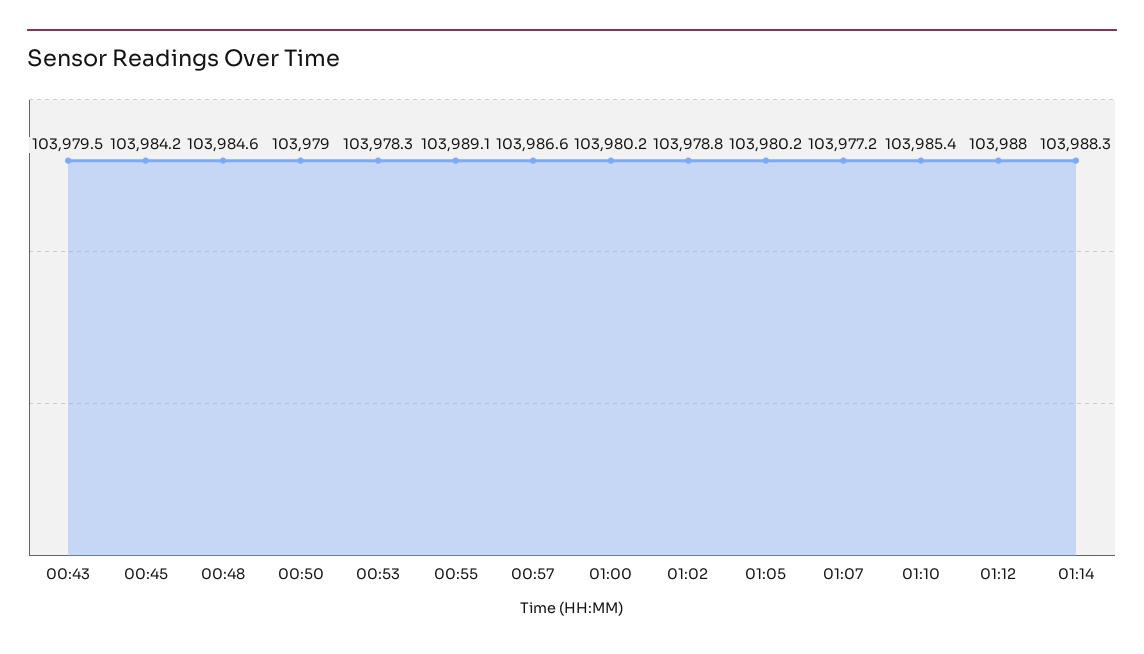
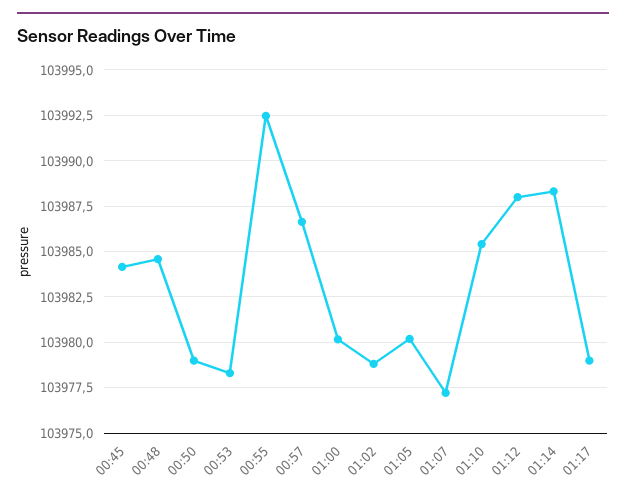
00:43: 103979.5 -> none
00:55: 103989.1 -> 103992.5
01:17: none -> 103979

